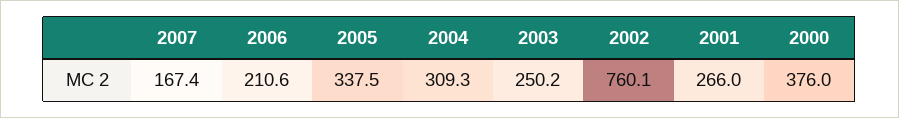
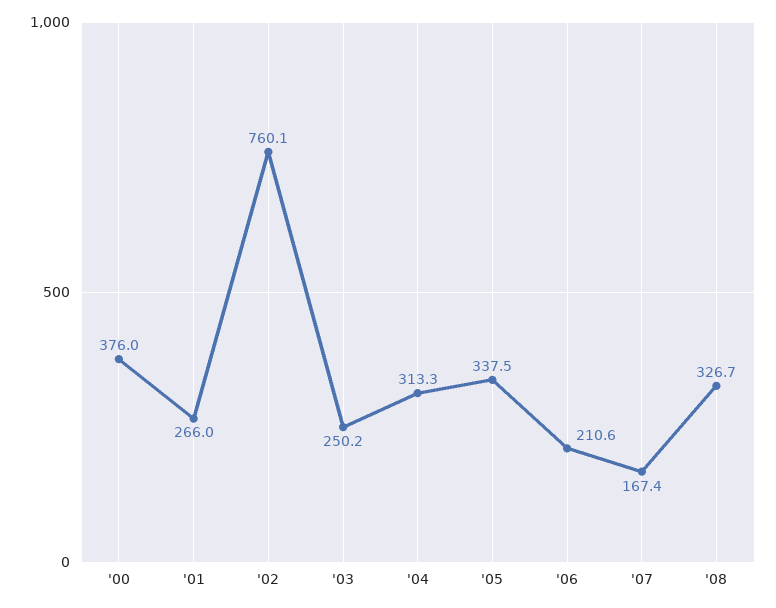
2004: 309.3 -> 313.3
'08: none -> 326.7

